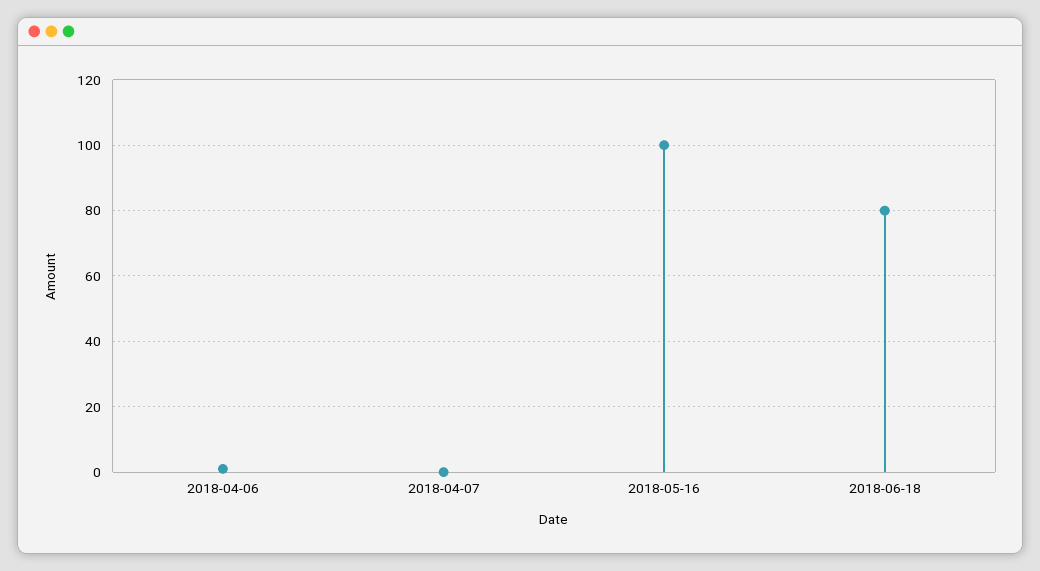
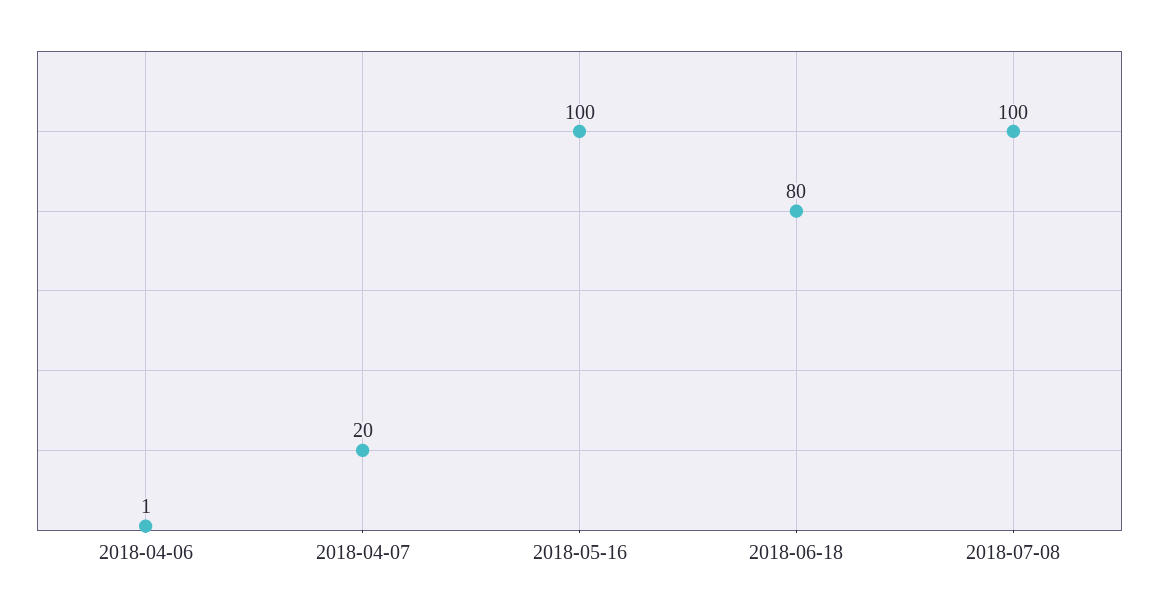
2018-04-07: 0 -> 20
2018-07-08: none -> 100

